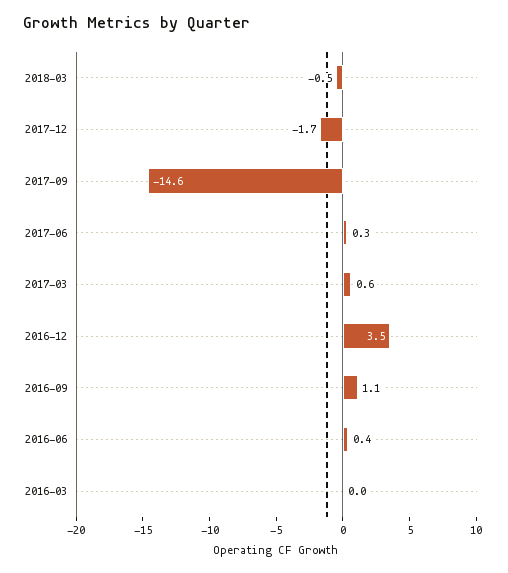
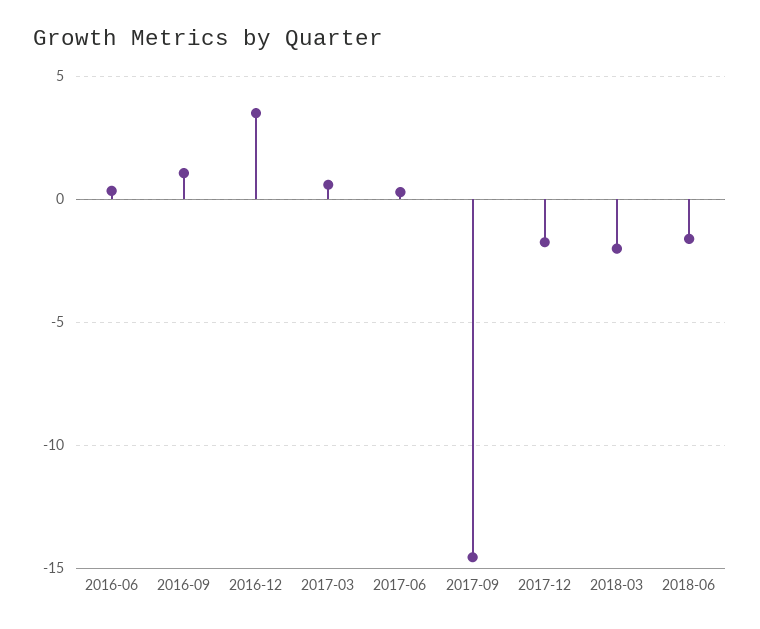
2018-03: -0.5 -> -2
2016-03: 0 -> none
2018-06: none -> -1.5

